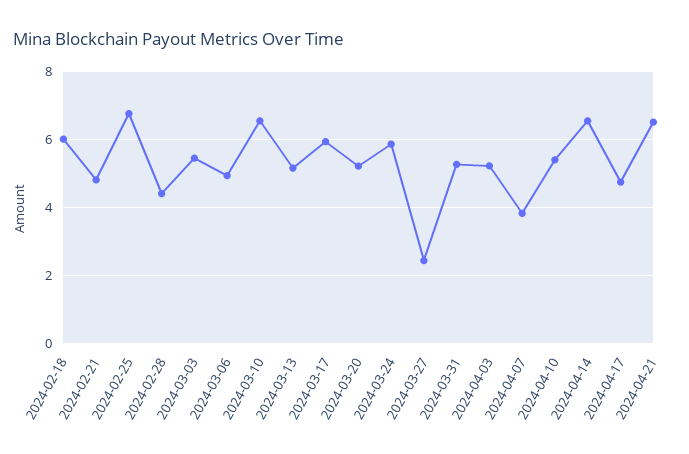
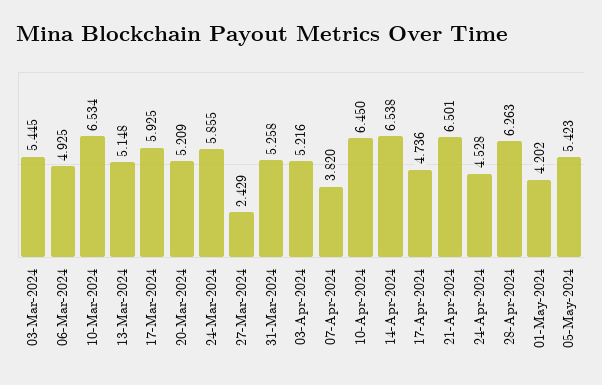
2024-02-18: 6 -> none
2024-02-21: 4.8 -> none
2024-02-25: 6.8 -> none
2024-02-28: 4.4 -> none
2024-04-10: 5.4 -> 6.45
24-Apr-2024: none -> 4.528
28-Apr-2024: none -> 6.263
01-May-2024: none -> 4.202
05-May-2024: none -> 5.423

